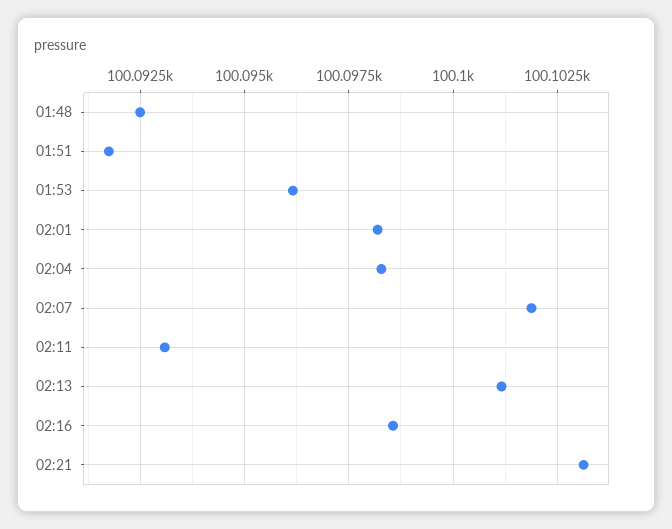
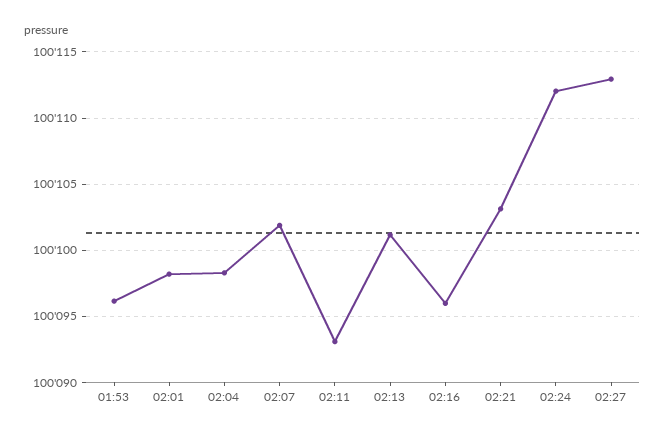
01:48: 100092.5 -> none
01:51: 100091.75 -> none
02:16: 100098.5 -> 100096
02:24: none -> 100112
02:27: none -> 100113

